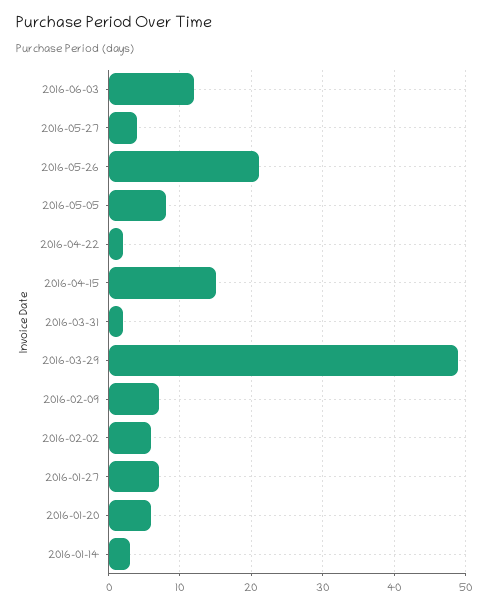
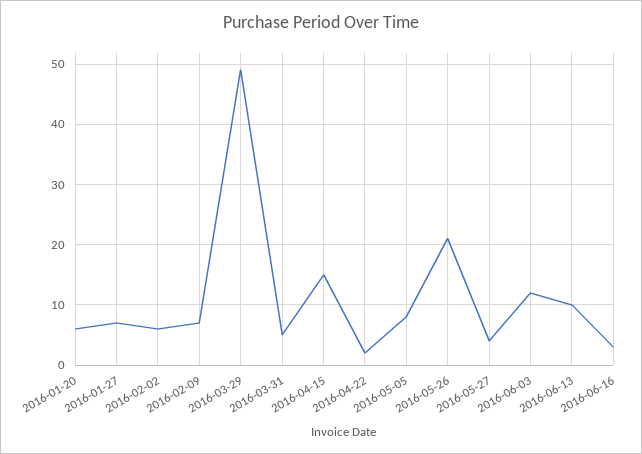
2016-03-31: 2 -> 5
2016-01-14: 3 -> none
2016-06-13: none -> 10
2016-06-16: none -> 3

